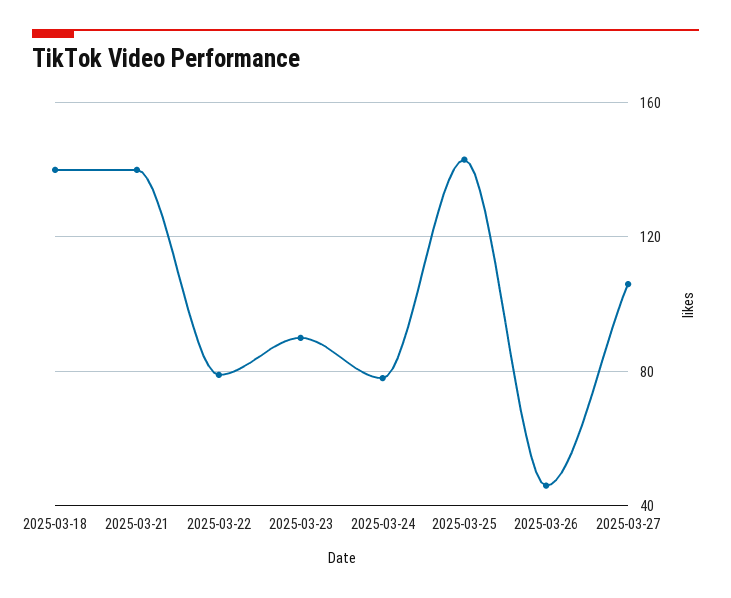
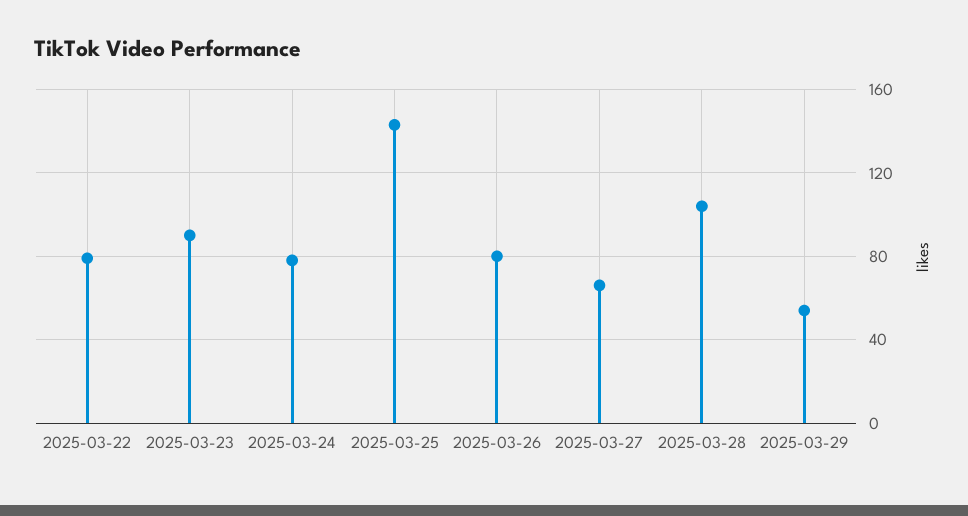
2025-03-18: 140 -> none
2025-03-21: 140 -> none
2025-03-26: 45 -> 80
2025-03-27: 105 -> 65
2025-03-28: none -> 105
2025-03-29: none -> 55

